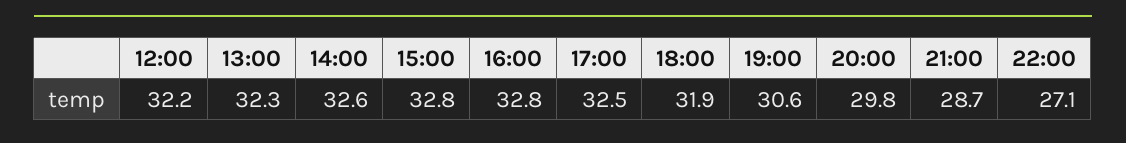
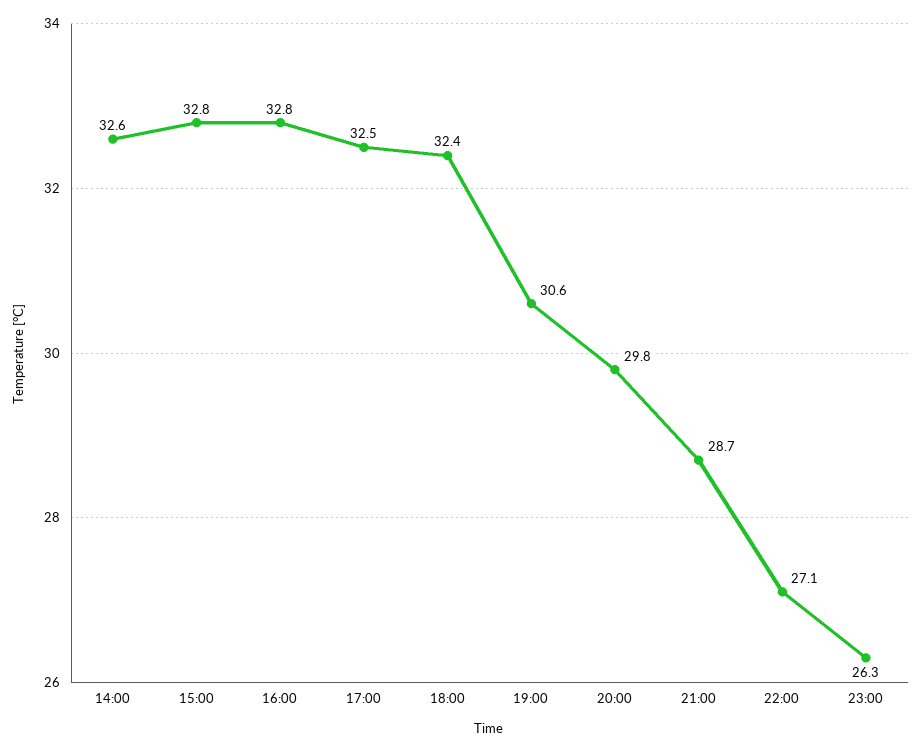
12:00: 32.2 -> none
13:00: 32.3 -> none
18:00: 31.9 -> 32.4
23:00: none -> 26.3

